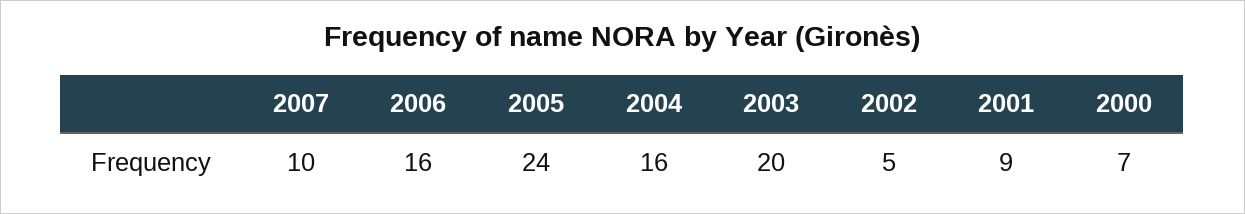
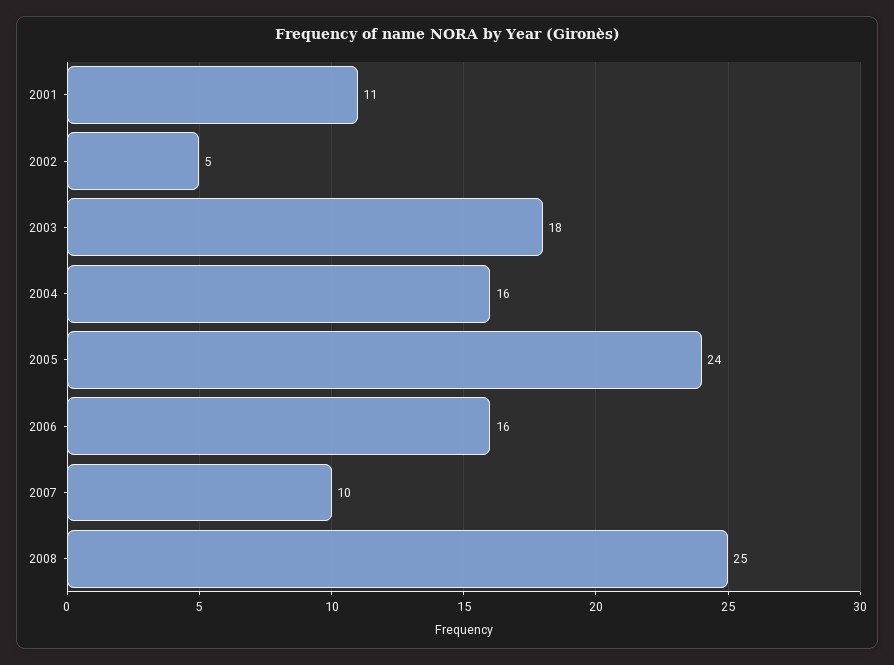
2003: 20 -> 18
2001: 9 -> 11
2000: 7 -> none
2008: none -> 25

